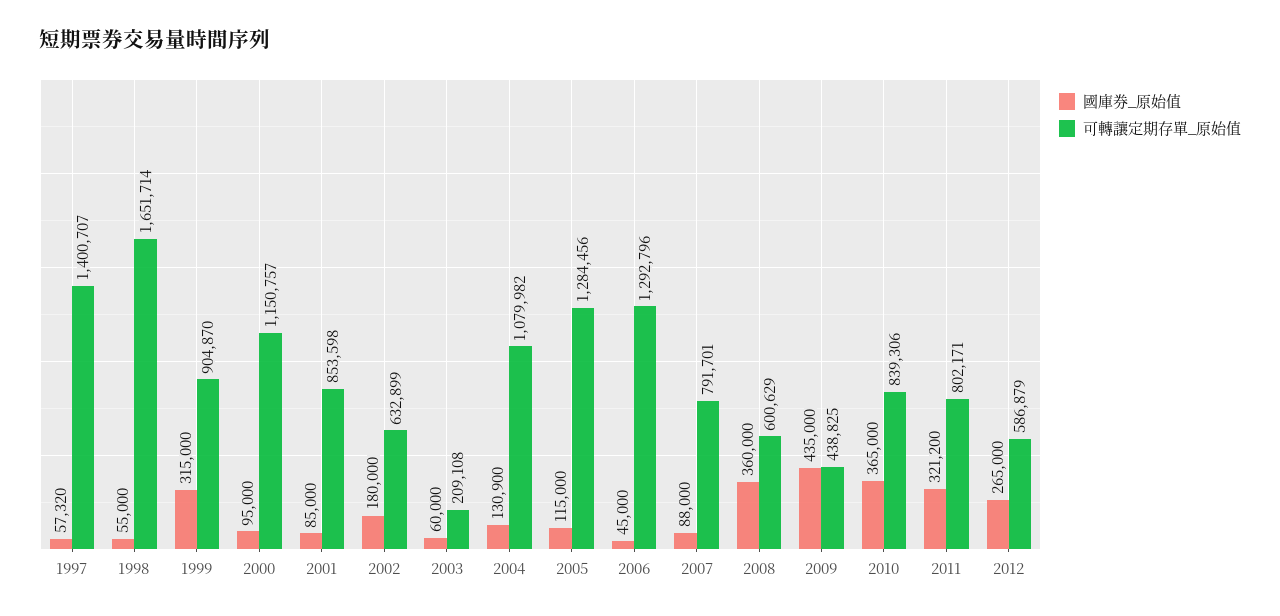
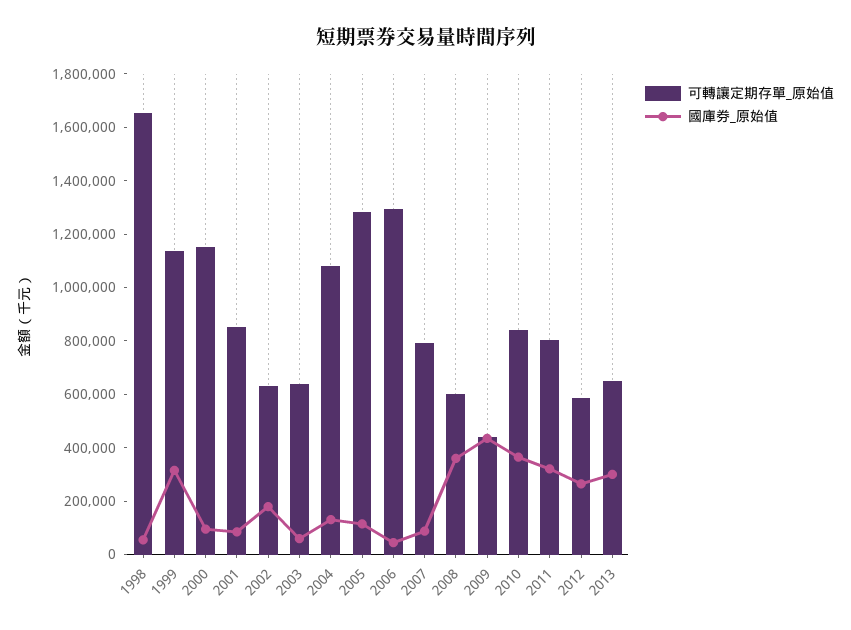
國庫券_原始值, 1997: 57320 -> none
可轉讓定期存單_原始值, 1997: 1400707 -> none
可轉讓定期存單_原始值, 1999: 904870 -> 1150000
可轉讓定期存單_原始值, 2003: 209108 -> 650000
可轉讓定期存單_原始值, 2013: none -> 650000
國庫券_原始值, 2013: none -> 300000

